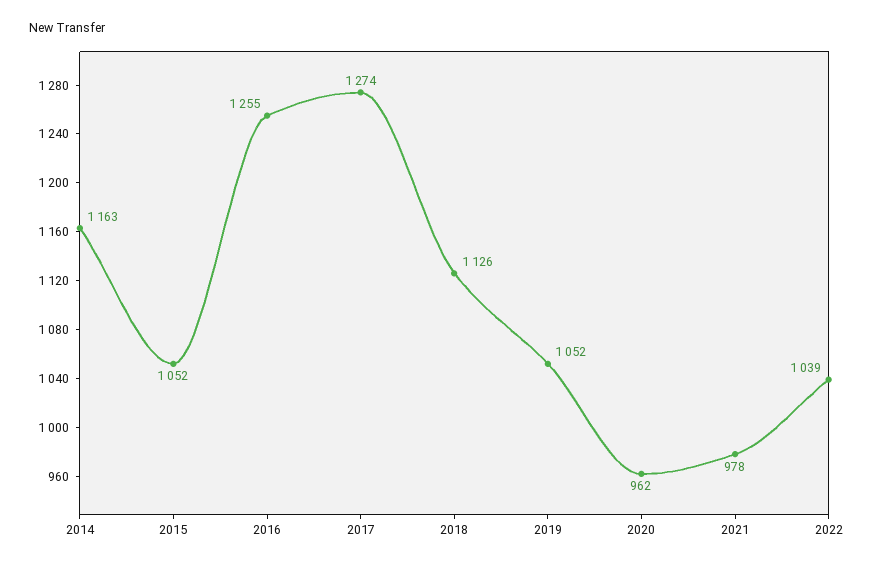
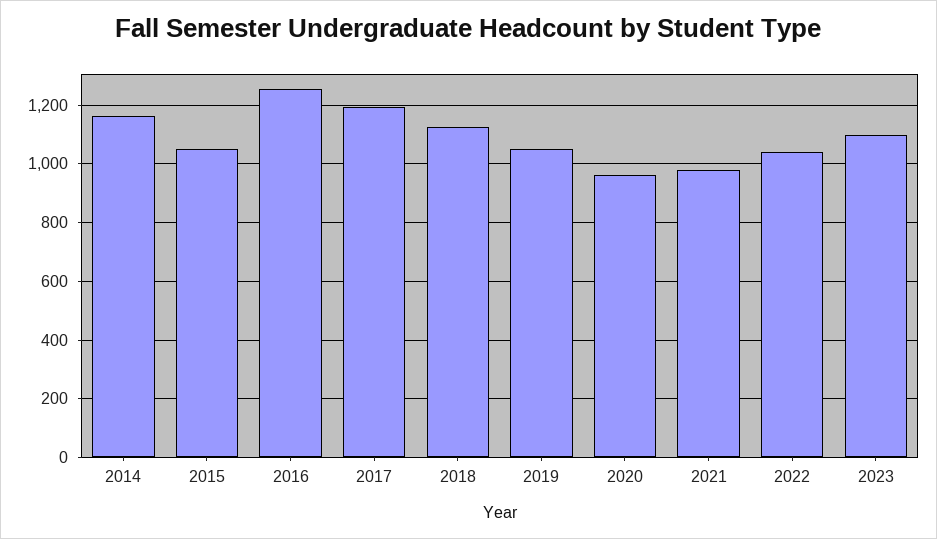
2017: 1274 -> 1200
2023: none -> 1100

